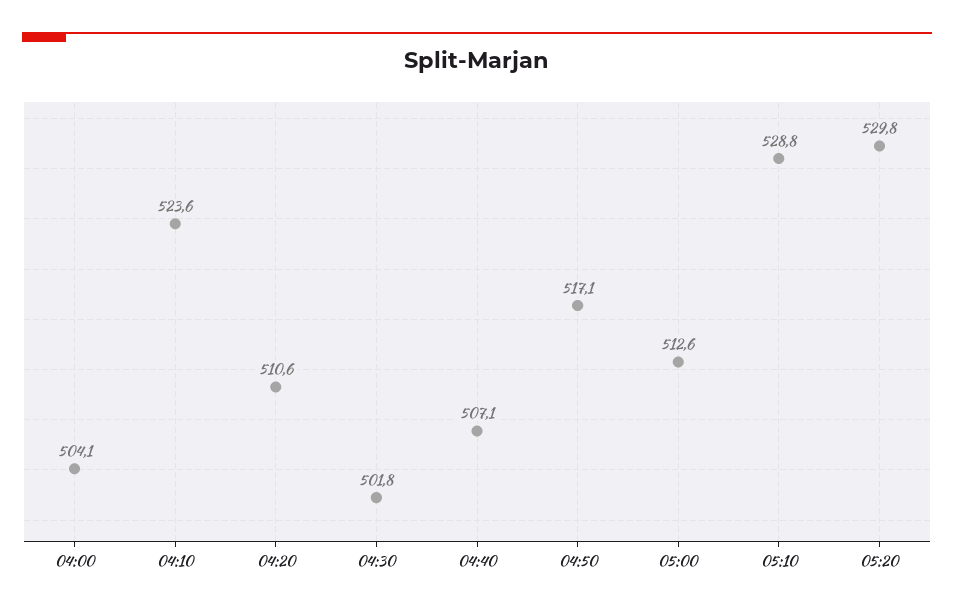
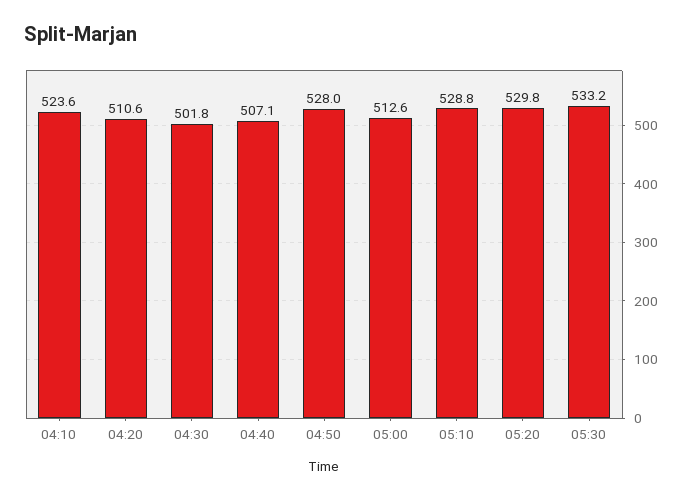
04:00: 504.1 -> none
04:50: 517.1 -> 528
05:30: none -> 533.2

